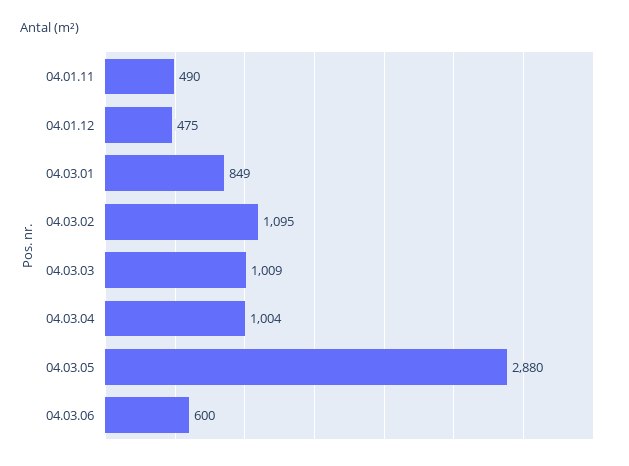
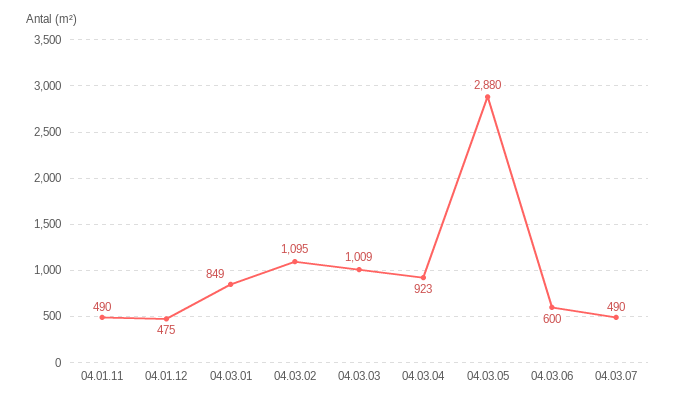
04.03.04: 1004 -> 923
04.03.07: none -> 490

